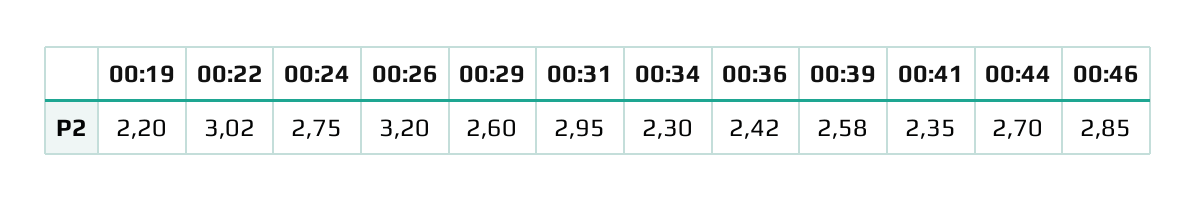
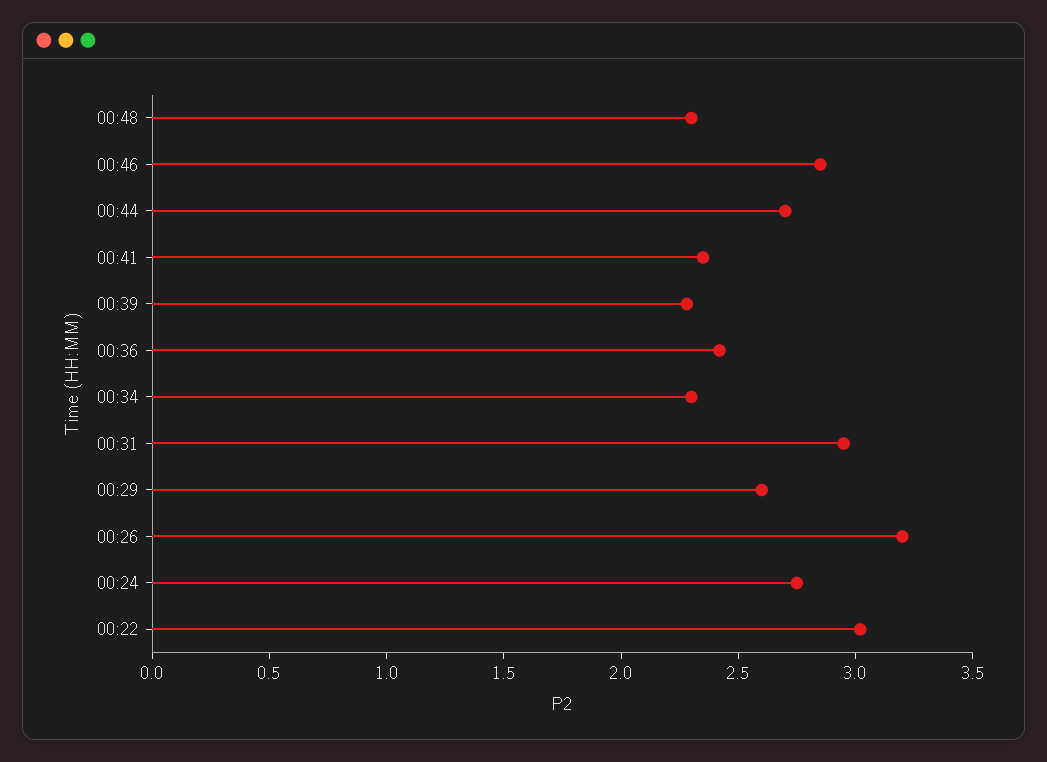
00:19: 2.2 -> none
00:39: 2.58 -> 2.3
00:48: none -> 2.3

